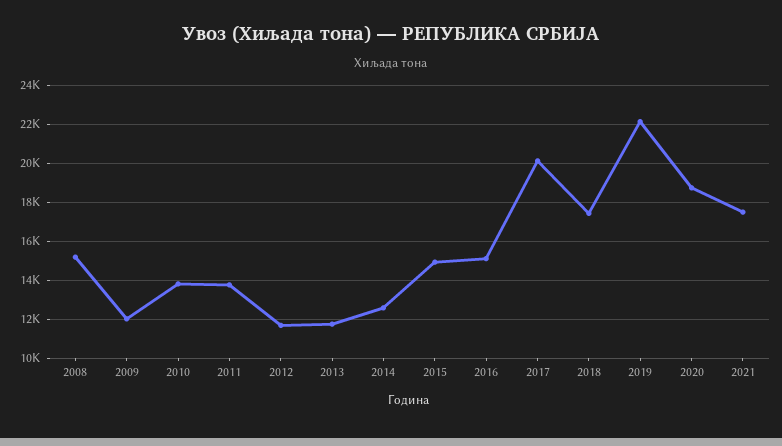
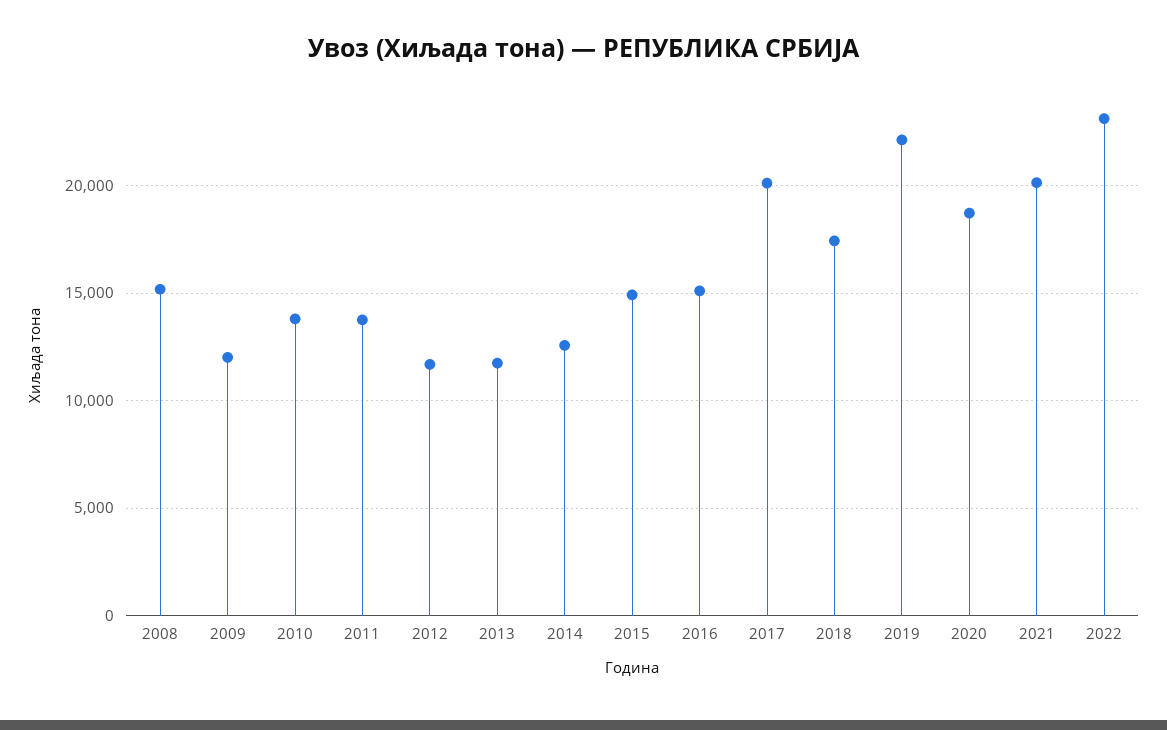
2021: 17500 -> 20000
2022: none -> 23000

